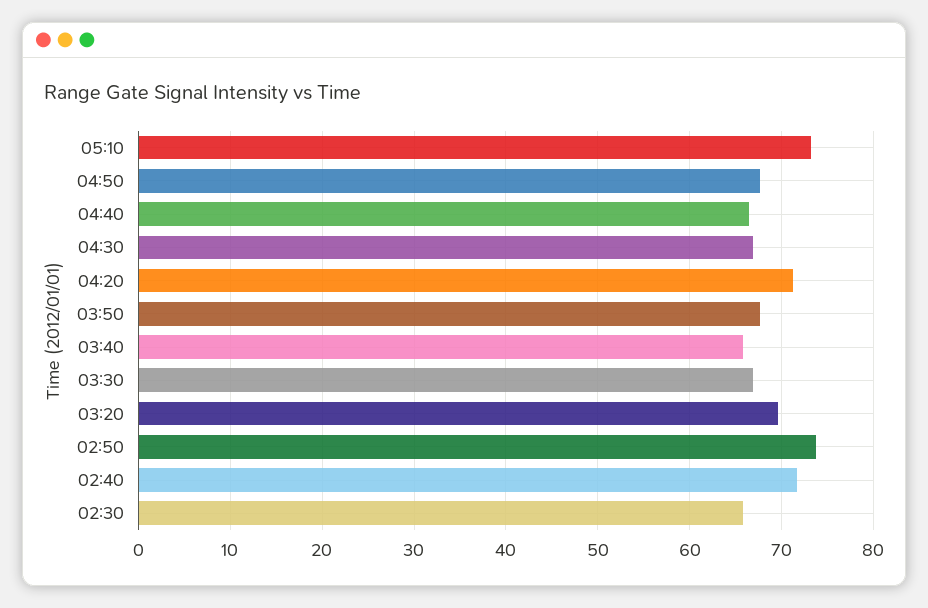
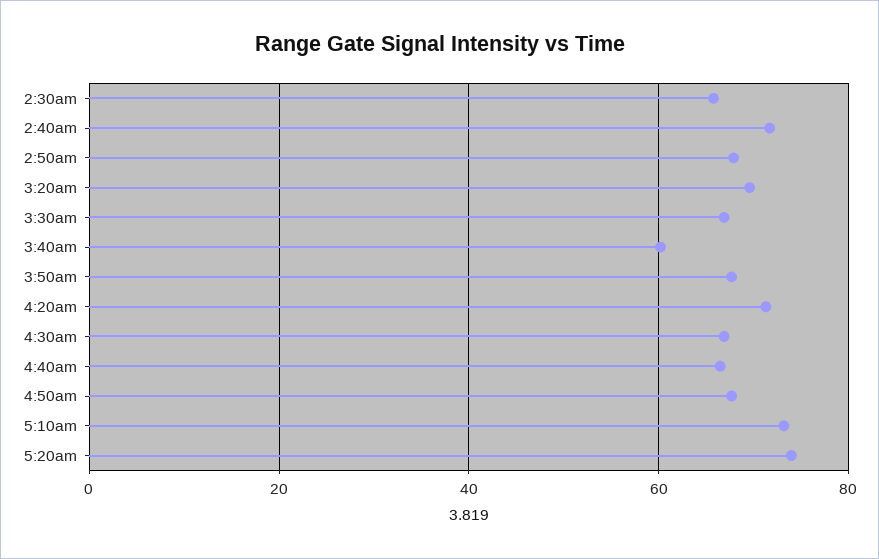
03:40: 66 -> 60
02:50: 74 -> 68
5:20am: none -> 74

